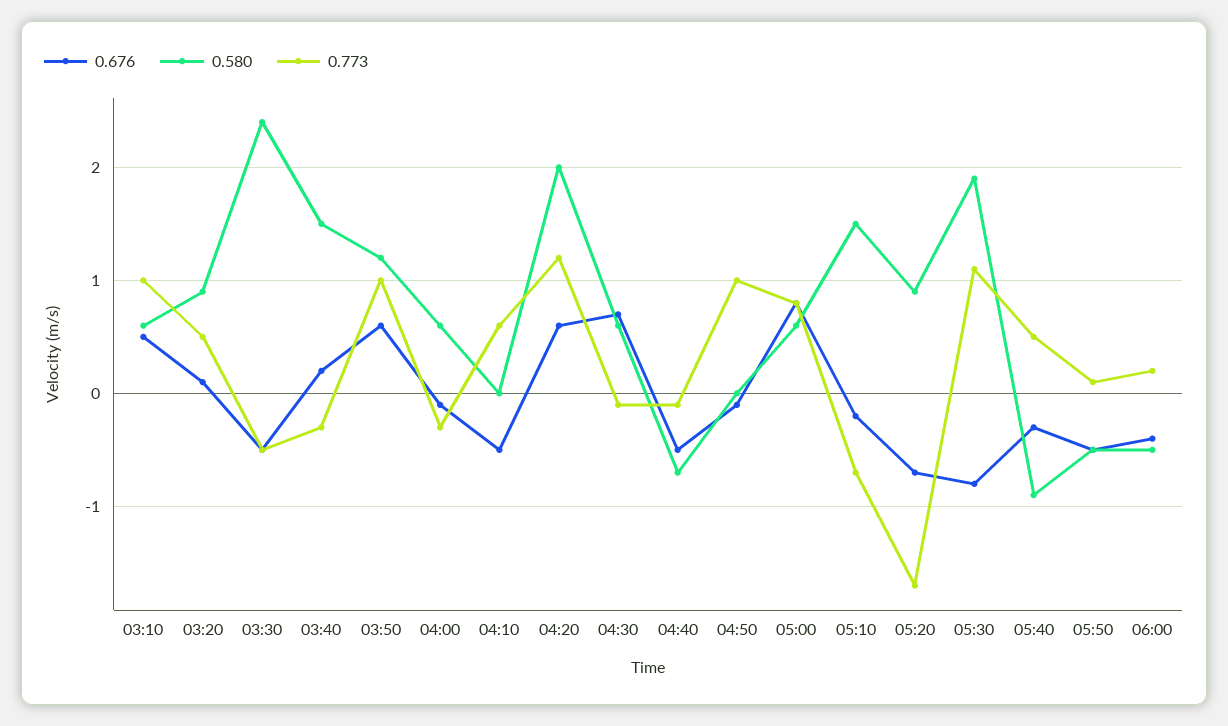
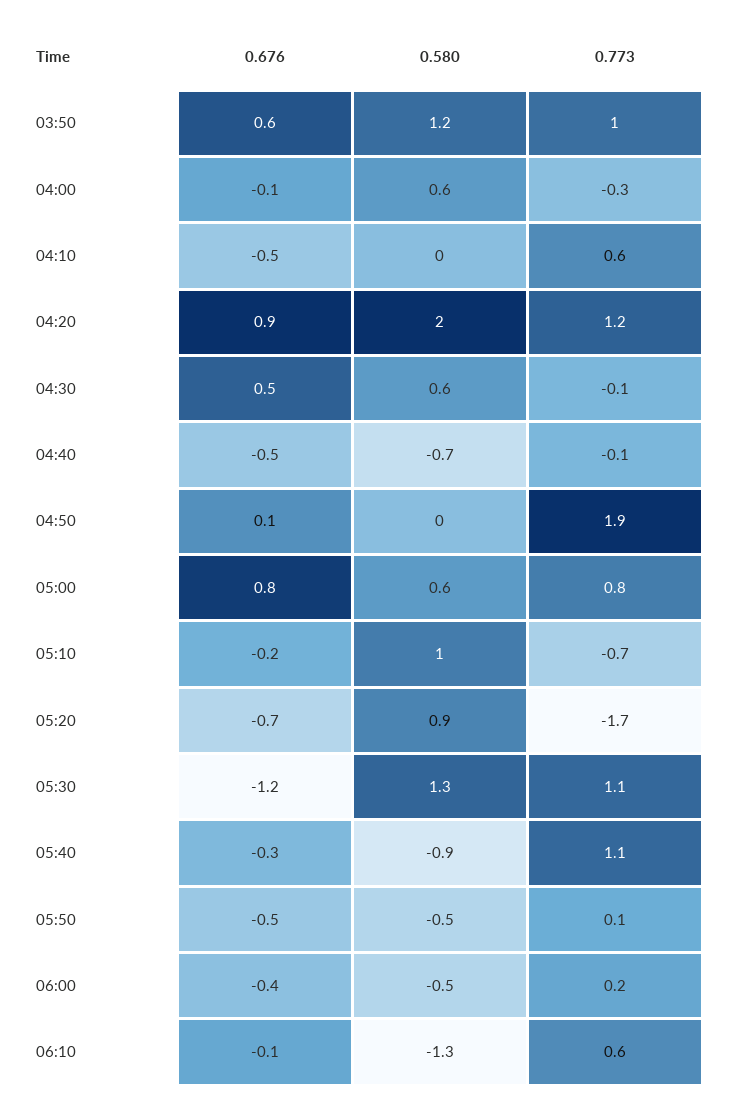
0.676, 03:10: 0.5 -> none
0.580, 03:10: 0.6 -> none
0.773, 03:10: 1 -> none
0.676, 03:20: 0.1 -> none
0.580, 03:20: 0.9 -> none
0.773, 03:20: 0.5 -> none
0.676, 03:30: -0.5 -> none
0.580, 03:30: 2.4 -> none
0.773, 03:30: -0.5 -> none
0.676, 03:40: 0.2 -> none
0.580, 03:40: 1.5 -> none
0.773, 03:40: -0.3 -> none
0.676, 04:20: 0.6 -> 0.9
0.676, 04:30: 0.7 -> 0.5
0.676, 04:50: -0.1 -> 0.1
0.773, 04:50: 1 -> 1.9
0.580, 05:10: 1.5 -> 1
0.676, 05:30: -0.8 -> -1.2
0.580, 05:30: 1.9 -> 1.3
0.773, 05:40: 0.5 -> 1.1
0.676, 06:10: none -> -0.1
0.580, 06:10: none -> -1.3
0.773, 06:10: none -> 0.6

